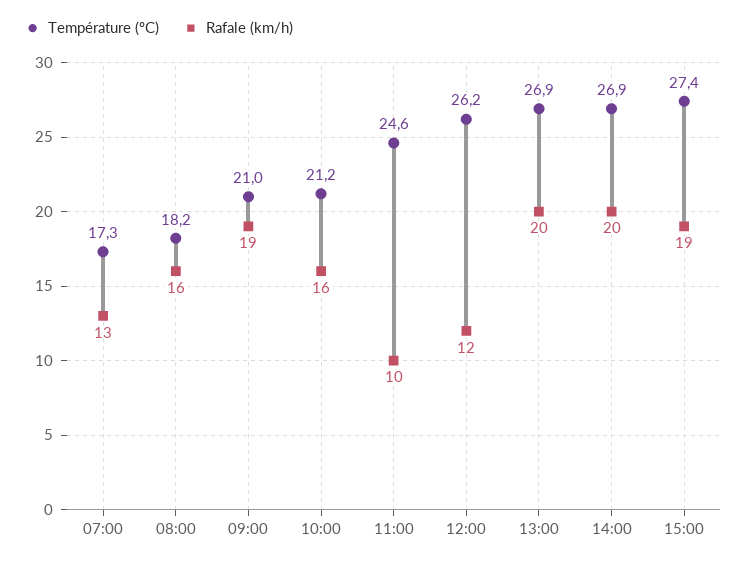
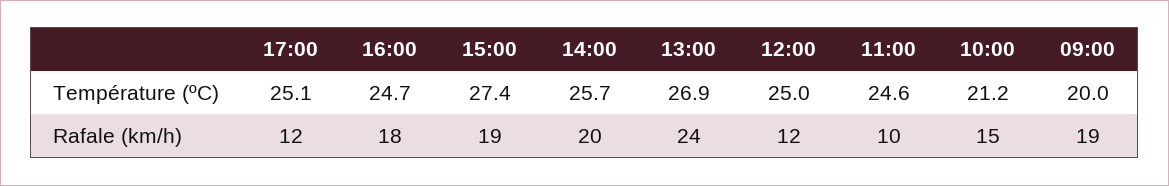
Température (ºC), 07:00: 17.3 -> none
Rafale (km/h), 07:00: 13 -> none
Température (ºC), 08:00: 18.2 -> none
Rafale (km/h), 08:00: 16 -> none
Température (ºC), 09:00: 21 -> 20
Rafale (km/h), 10:00: 16 -> 15
Température (ºC), 12:00: 26.2 -> 25
Rafale (km/h), 13:00: 20 -> 24
Température (ºC), 14:00: 26.9 -> 25.7
Température (ºC), 17:00: none -> 25.1
Température (ºC), 16:00: none -> 24.7
Rafale (km/h), 17:00: none -> 12
Rafale (km/h), 16:00: none -> 18

